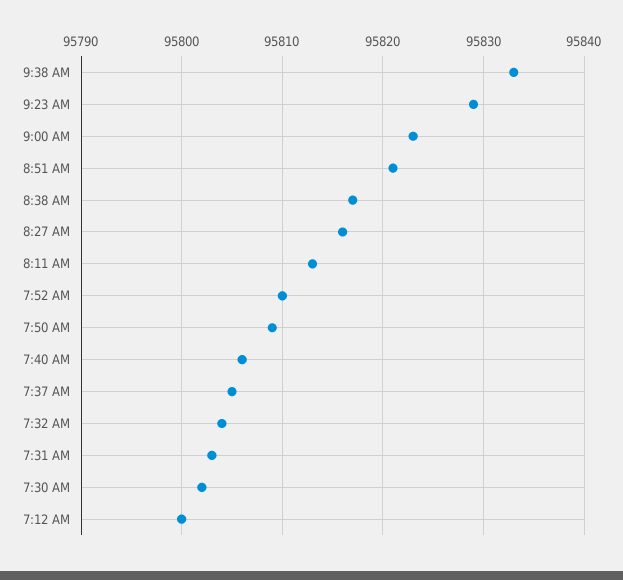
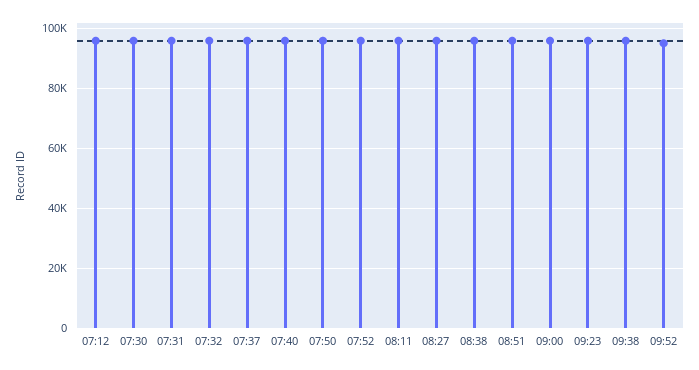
09:52: none -> 95000

